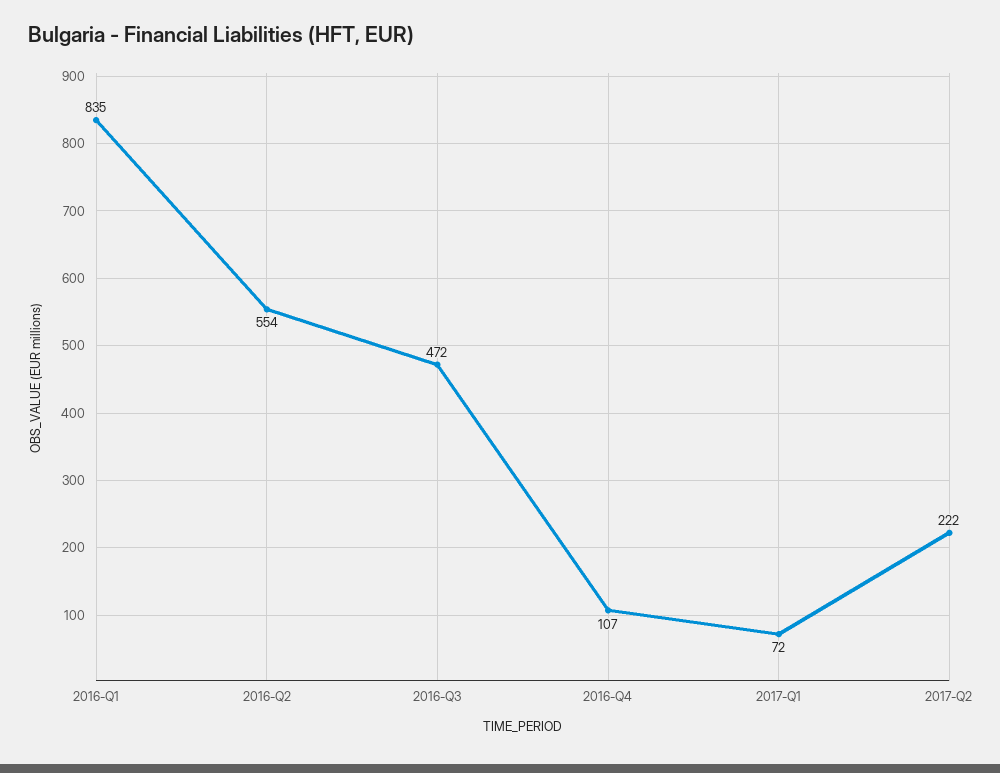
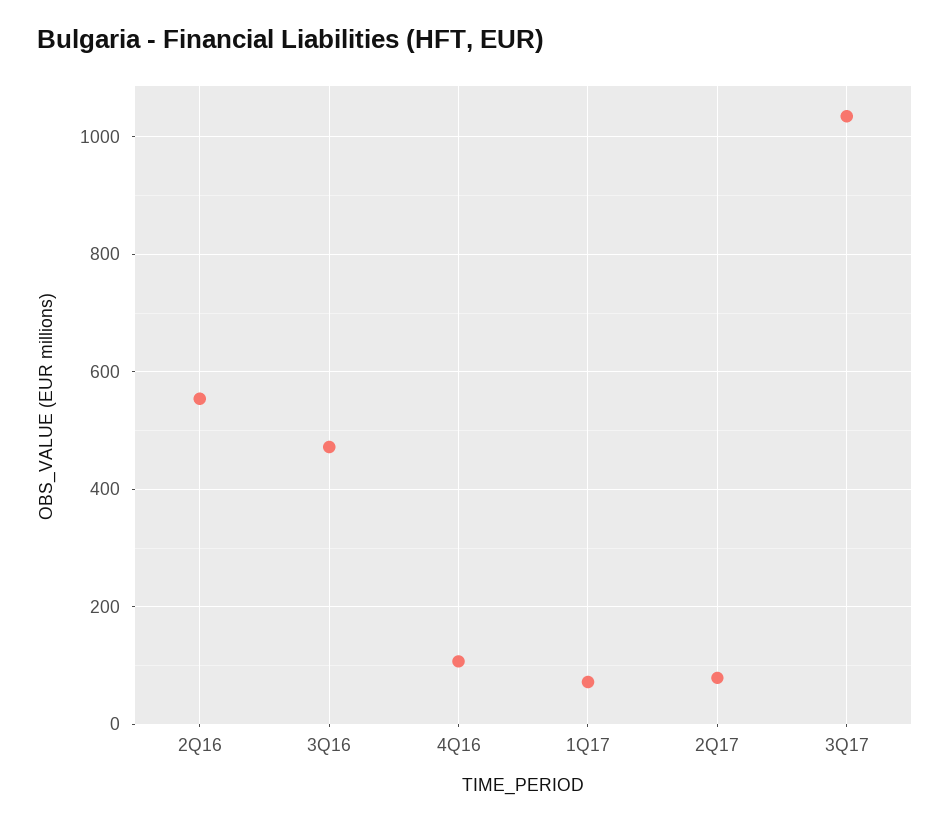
2016-Q1: 835 -> none
2017-Q2: 222 -> 80
3Q17: none -> 1040

